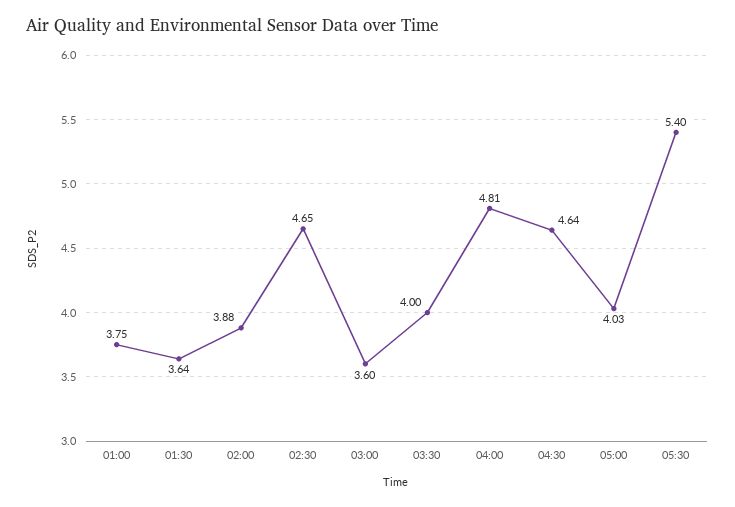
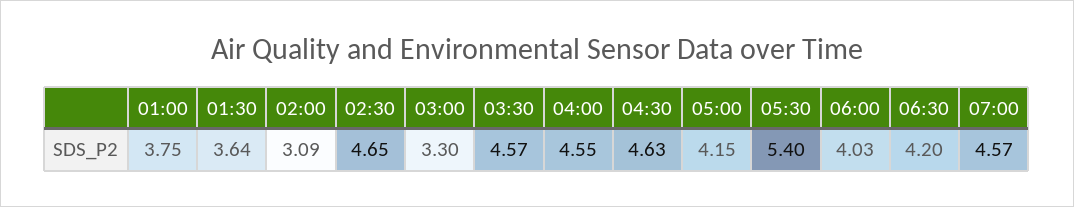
02:00: 3.88 -> 3.09
03:00: 3.6 -> 3.3
03:30: 4 -> 4.57
04:00: 4.81 -> 4.55
04:30: 4.64 -> 4.63
05:00: 4.03 -> 4.15
06:00: none -> 4.03
06:30: none -> 4.2
07:00: none -> 4.57

